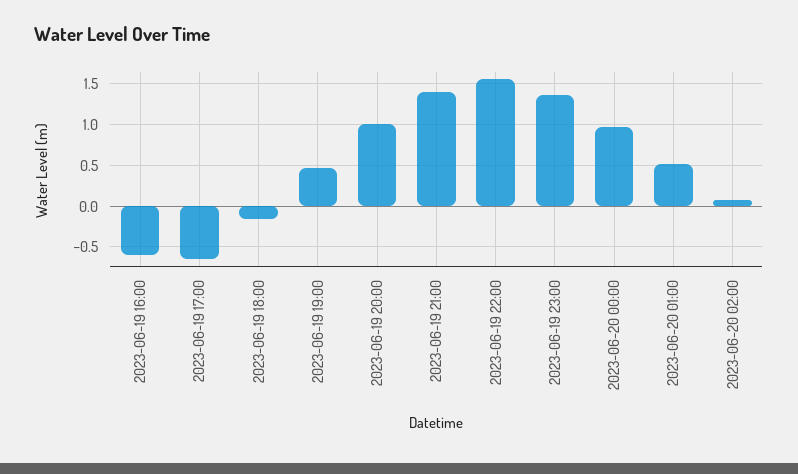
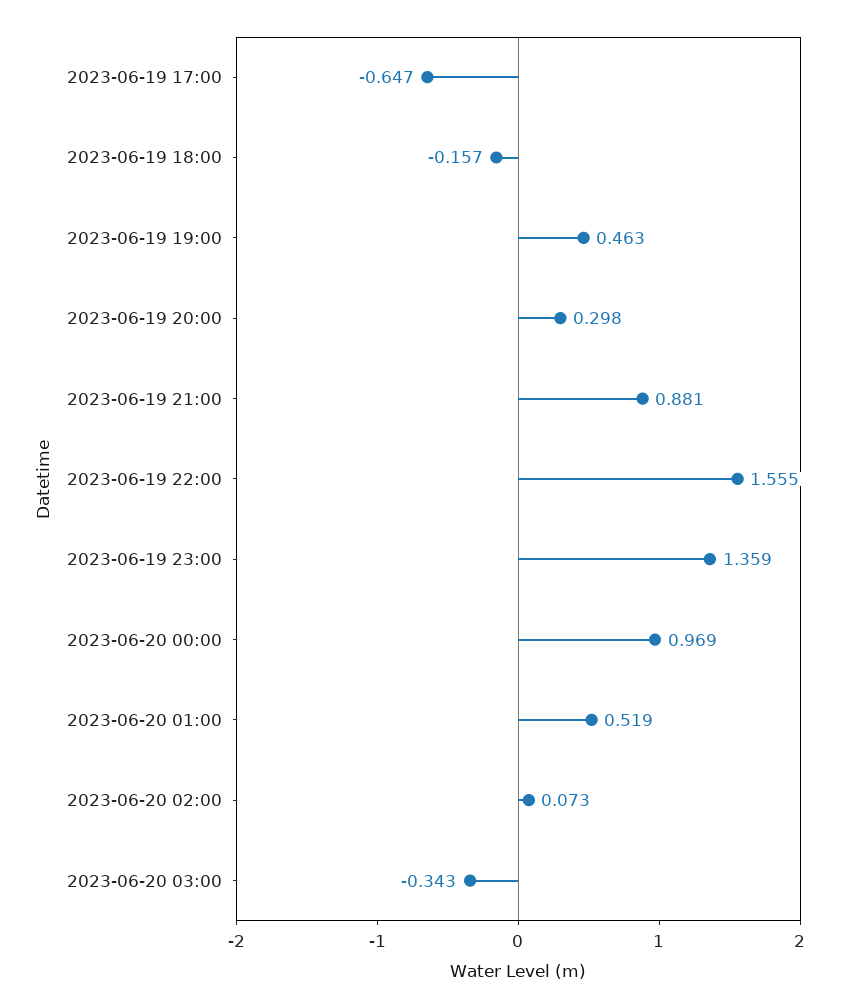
2023-06-19 16:00: -0.6 -> none
2023-06-19 20:00: 1 -> 0.298
2023-06-19 21:00: 1.4 -> 0.881
2023-06-20 03:00: none -> -0.343

